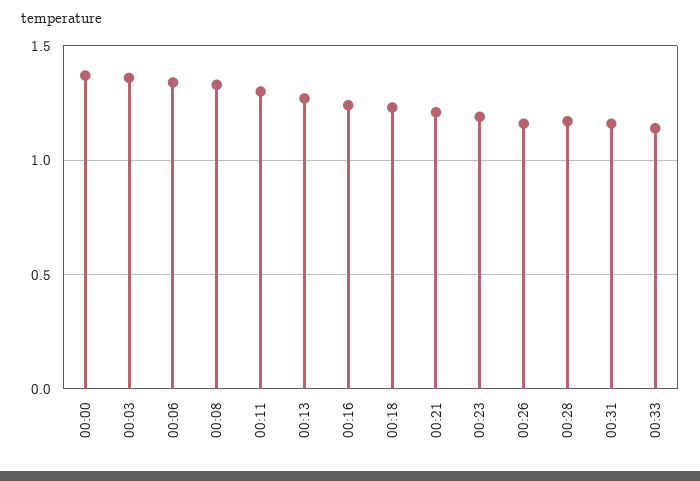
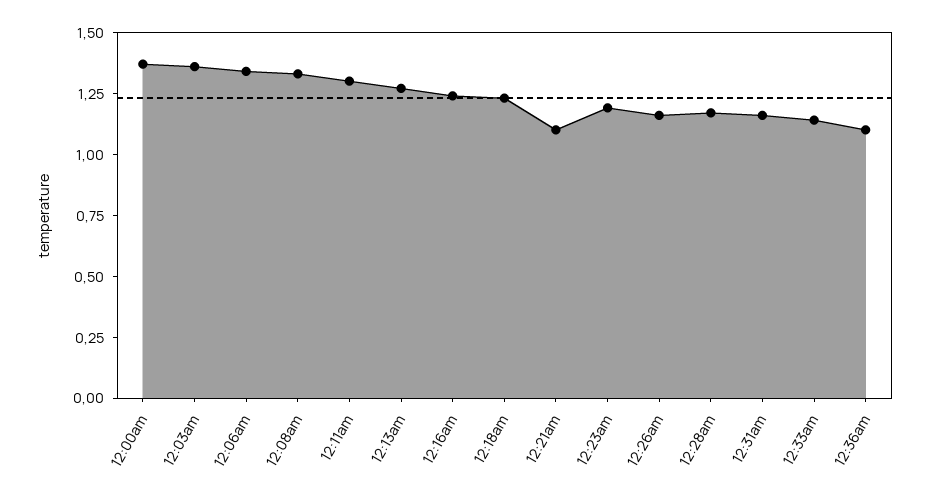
00:21: 1.2 -> 1.1
12:36am: none -> 1.1

